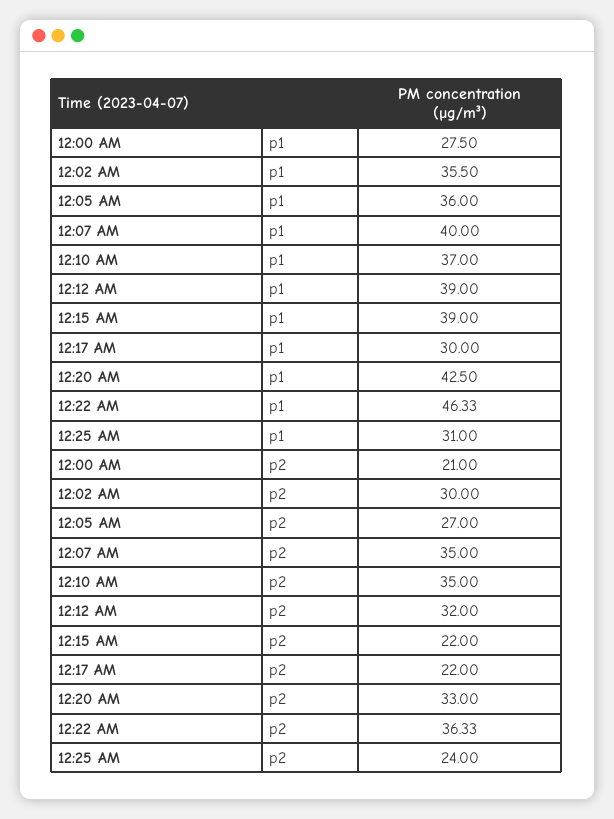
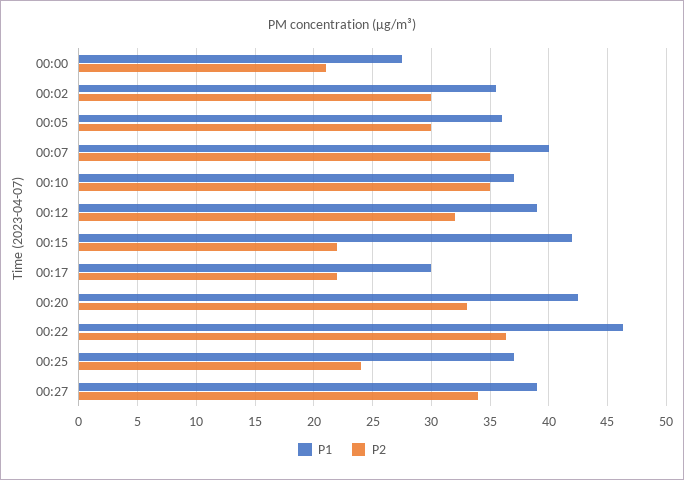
p1, 12:15 AM: 39 -> 42
p1, 12:25 AM: 31 -> 37
p2, 12:05 AM: 27 -> 30
p1, 00:27: none -> 39
p2, 00:27: none -> 34

